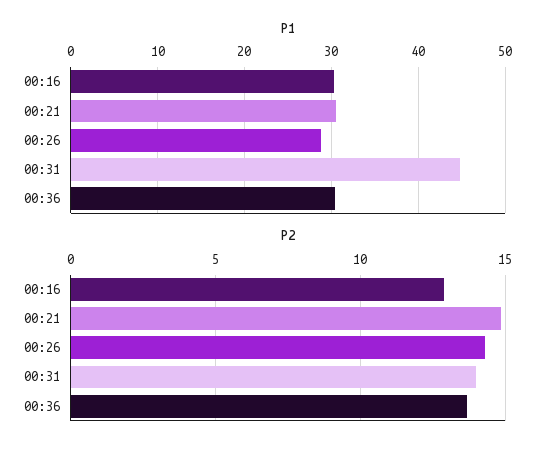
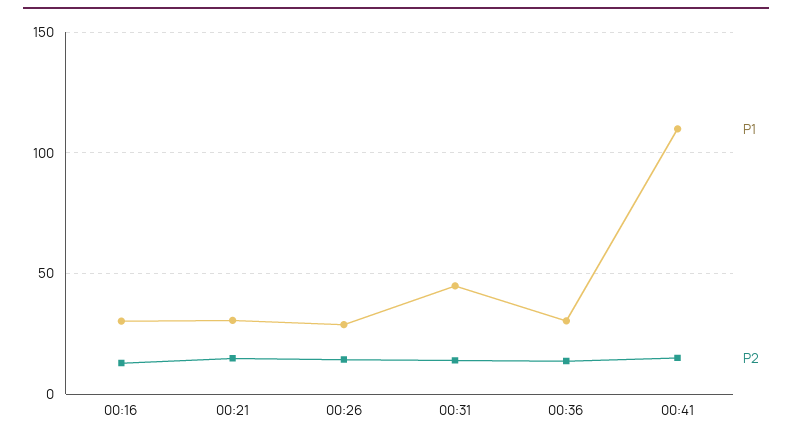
P1, 00:41: none -> 110
P2, 00:41: none -> 15

